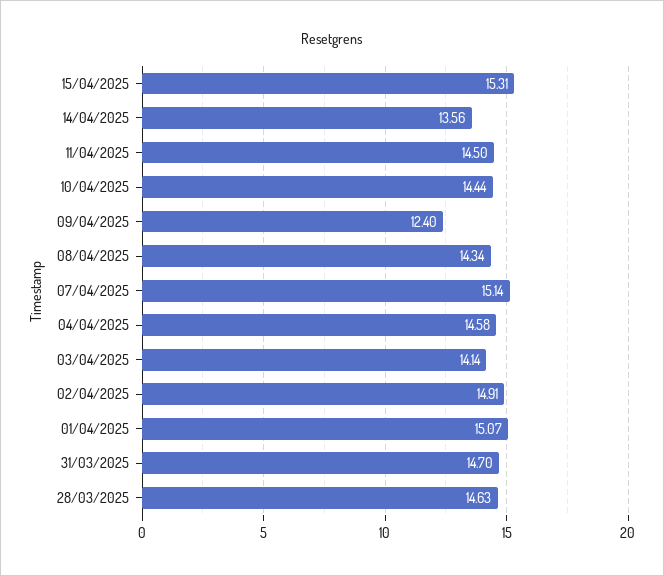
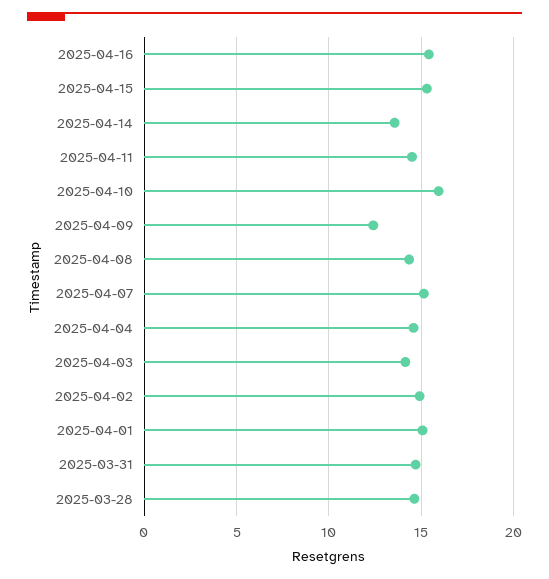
10/04/2025: 14.44 -> 16
2025-04-16: none -> 15.5

